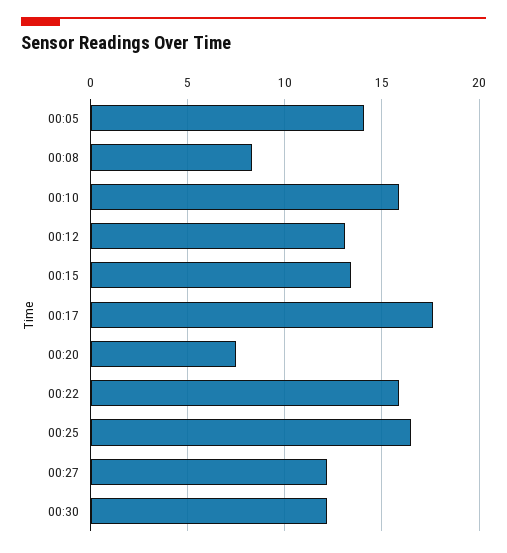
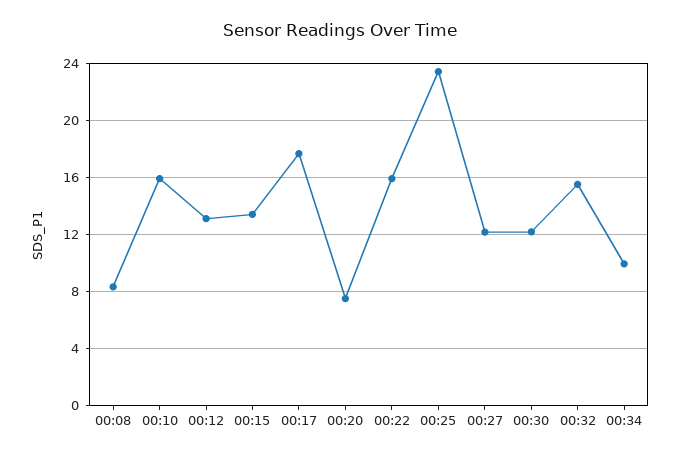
00:05: 14 -> none
00:25: 16.5 -> 23.5
00:32: none -> 15.5
00:34: none -> 10

